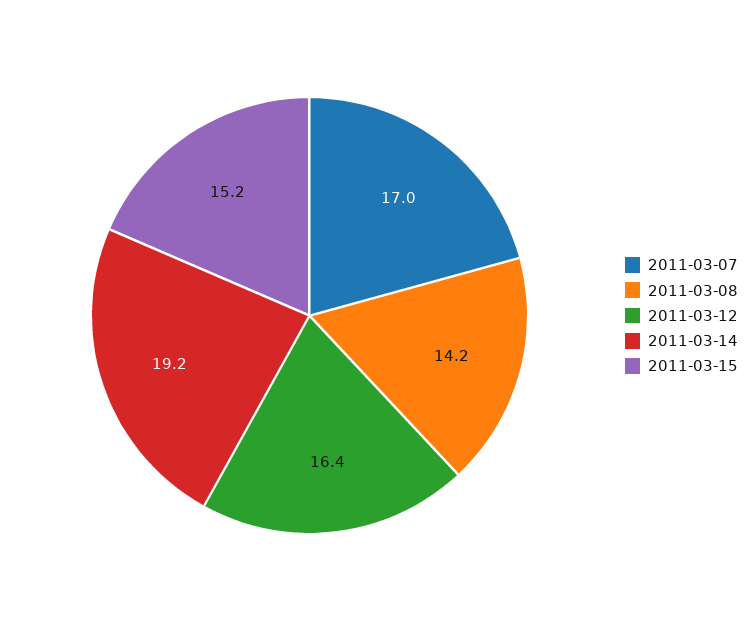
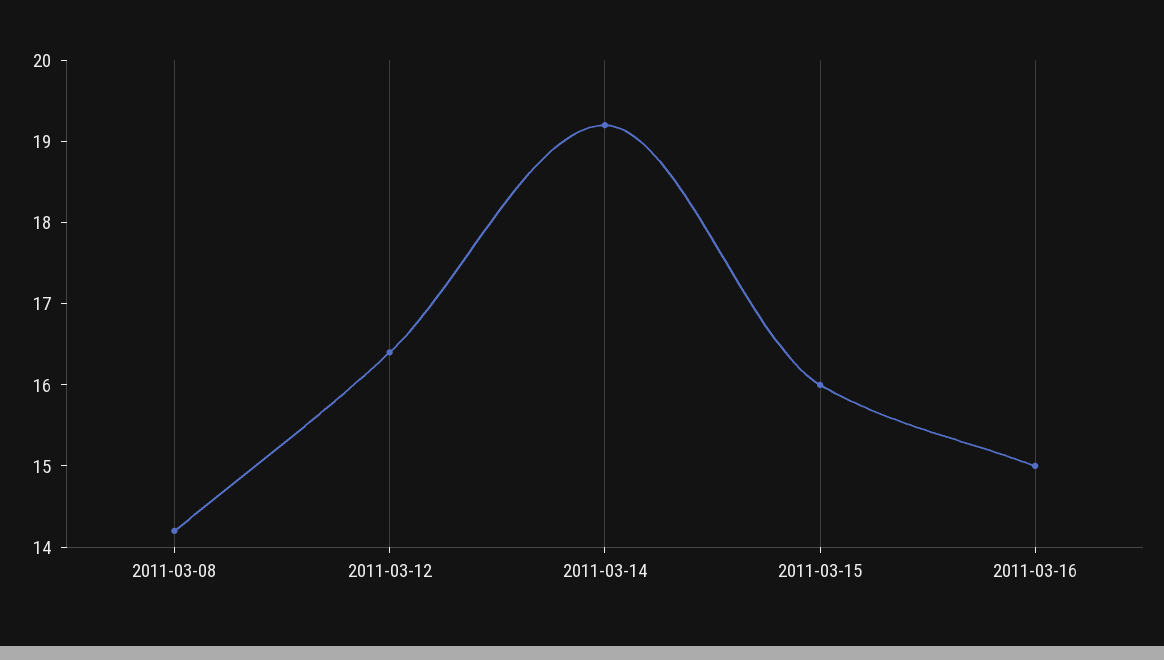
2011-03-07: 17 -> none
2011-03-15: 15.2 -> 16
2011-03-16: none -> 15

